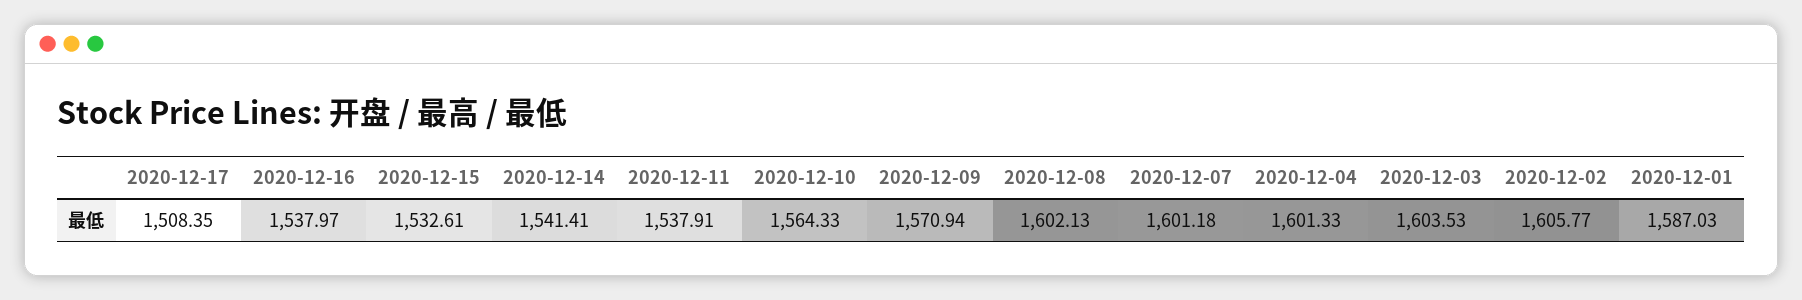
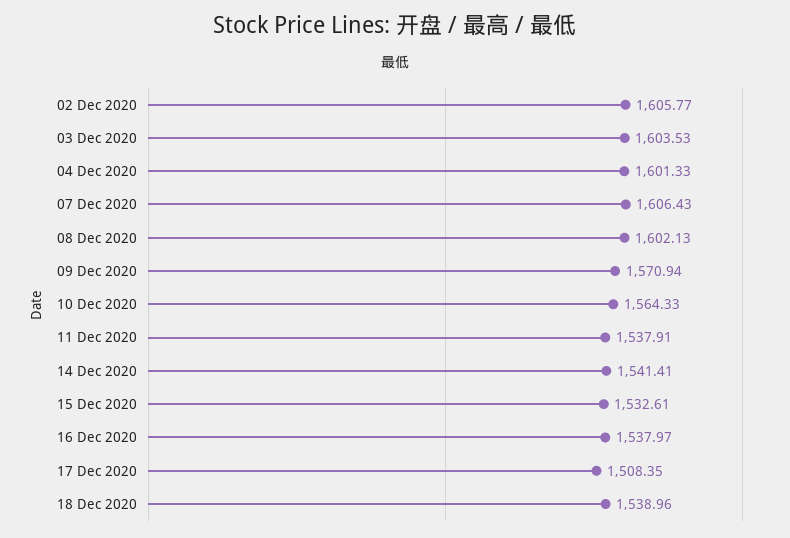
2020-12-07: 1601.18 -> 1606.43
2020-12-01: 1587.03 -> none
18 Dec 2020: none -> 1538.96

